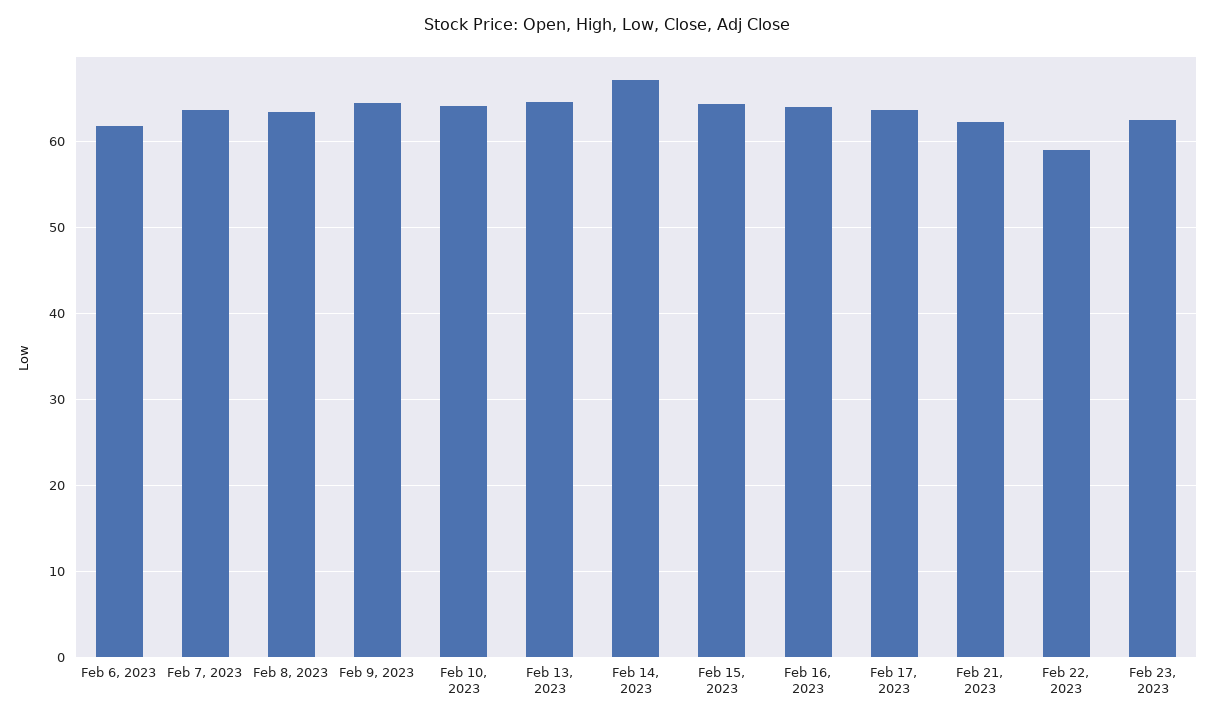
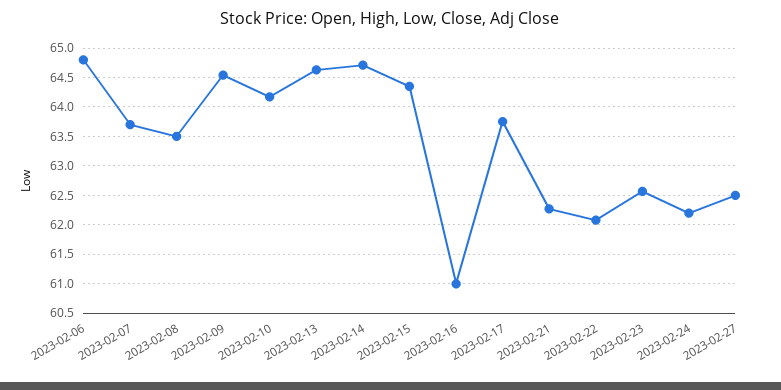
Feb 6, 2023: 62 -> 64.75
Feb 14, 2023: 67 -> 64.75
Feb 16, 2023: 64 -> 61
Feb 22, 2023: 59 -> 62
2023-02-24: none -> 62.25
2023-02-27: none -> 62.5

